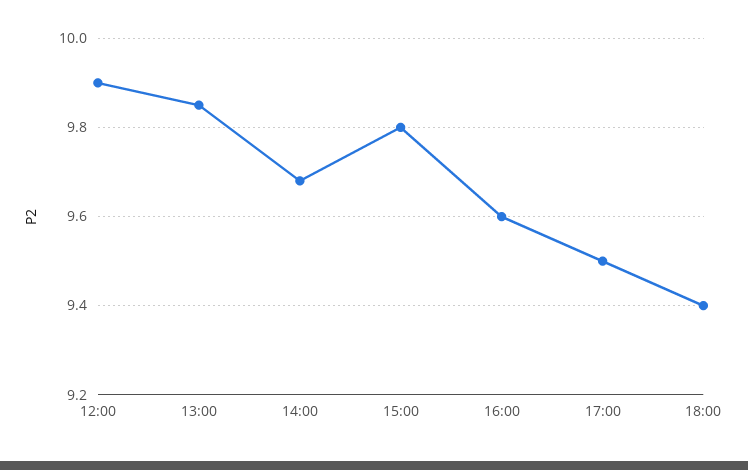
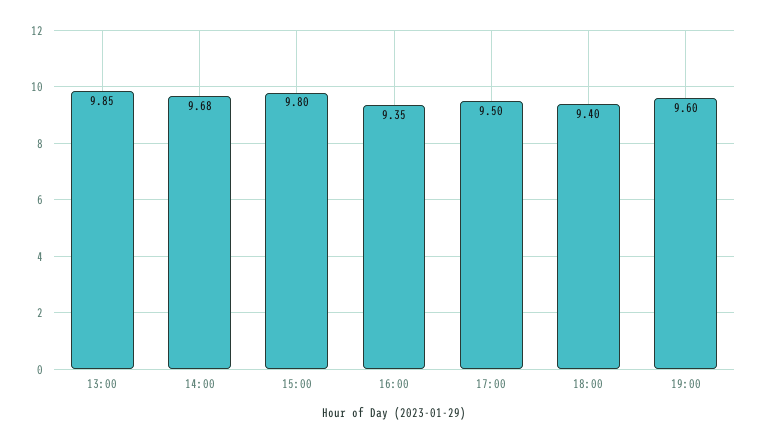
12:00: 9.9 -> none
16:00: 9.6 -> 9.35
19:00: none -> 9.6

